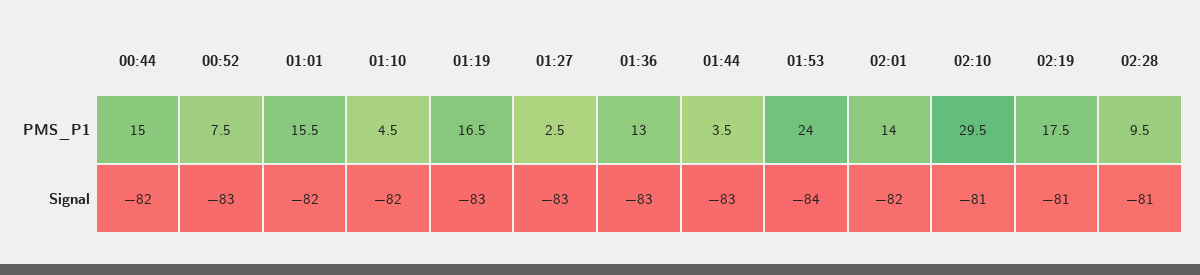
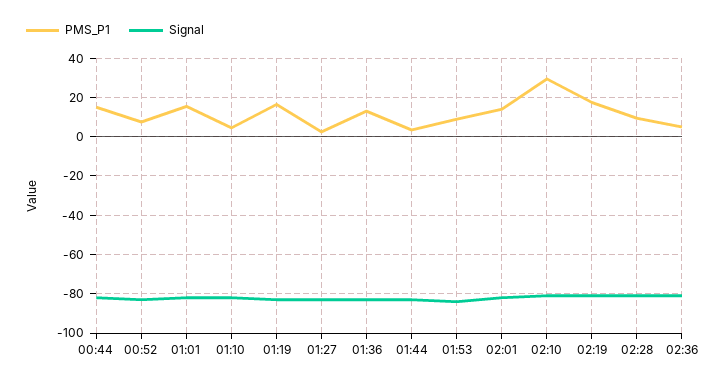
PMS_P1, 01:53: 24 -> 10
PMS_P1, 02:36: none -> 5
Signal, 02:36: none -> -80

